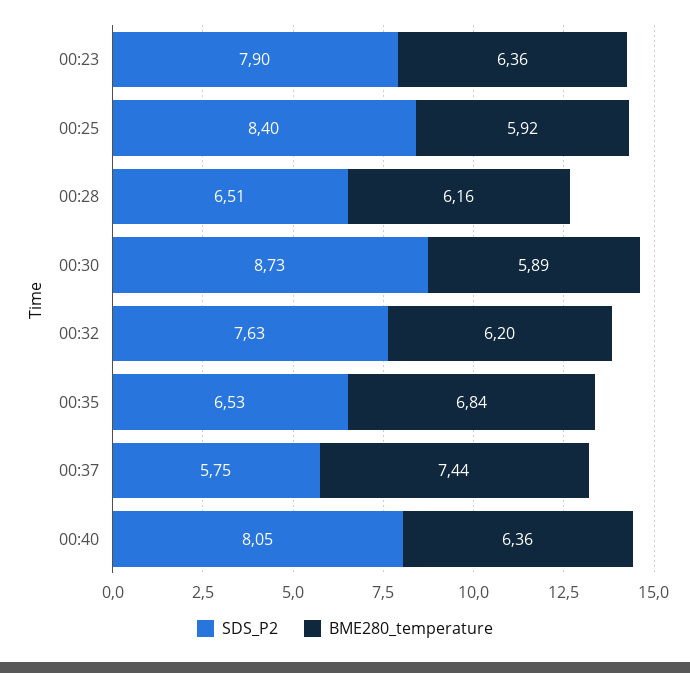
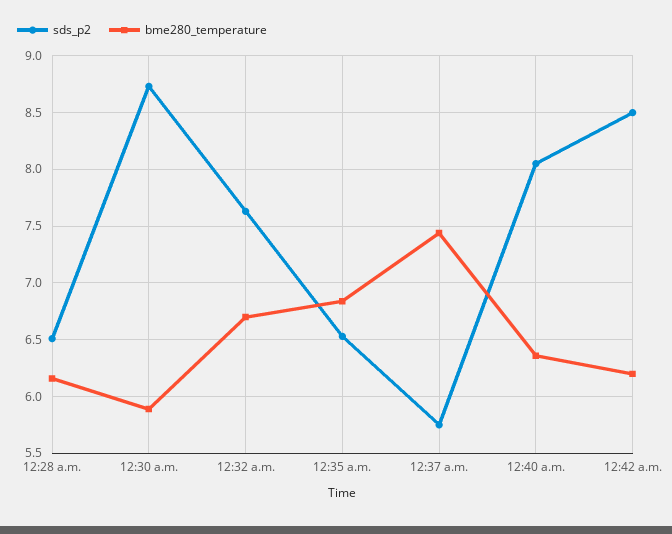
SDS_P2, 00:23: 7.9 -> none
BME280_temperature, 00:23: 6.36 -> none
SDS_P2, 00:25: 8.4 -> none
BME280_temperature, 00:25: 5.92 -> none
BME280_temperature, 00:32: 6.2 -> 6.7
SDS_P2, 12:42 a.m.: none -> 8.5
BME280_temperature, 12:42 a.m.: none -> 6.2

